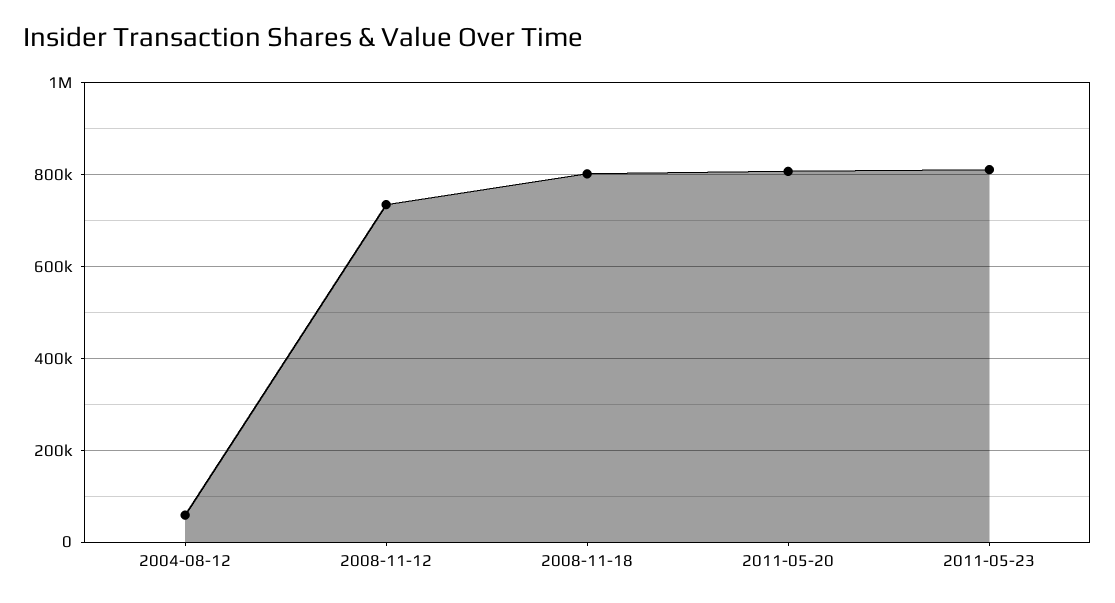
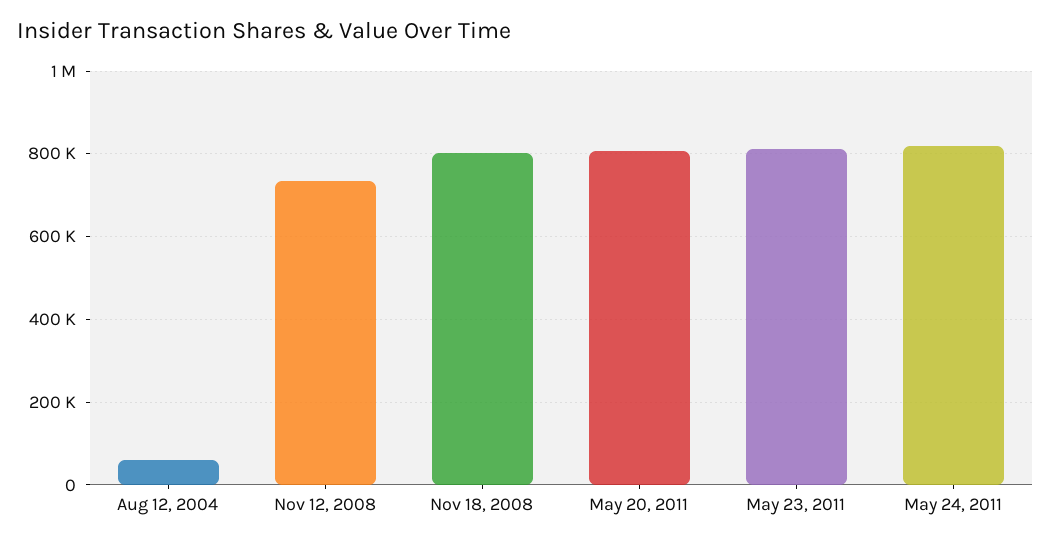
May 24, 2011: none -> 820000

